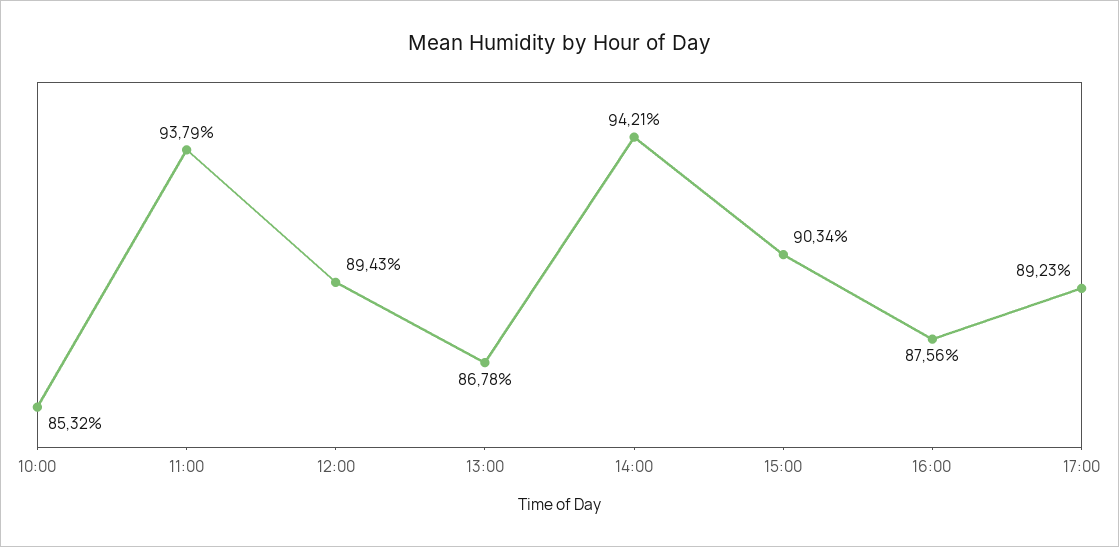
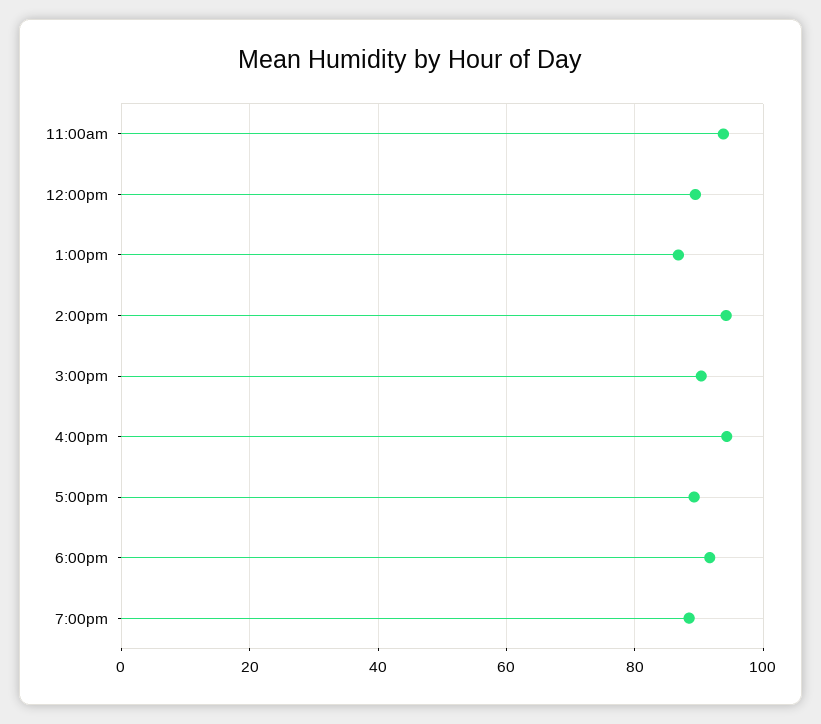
10:00: 85.32 -> none
16:00: 87.56 -> 94
6:00pm: none -> 92
7:00pm: none -> 88

